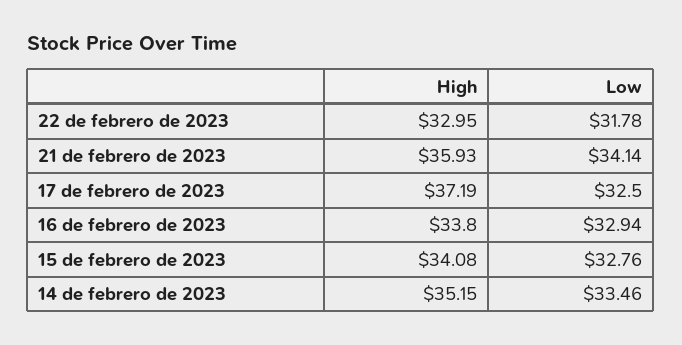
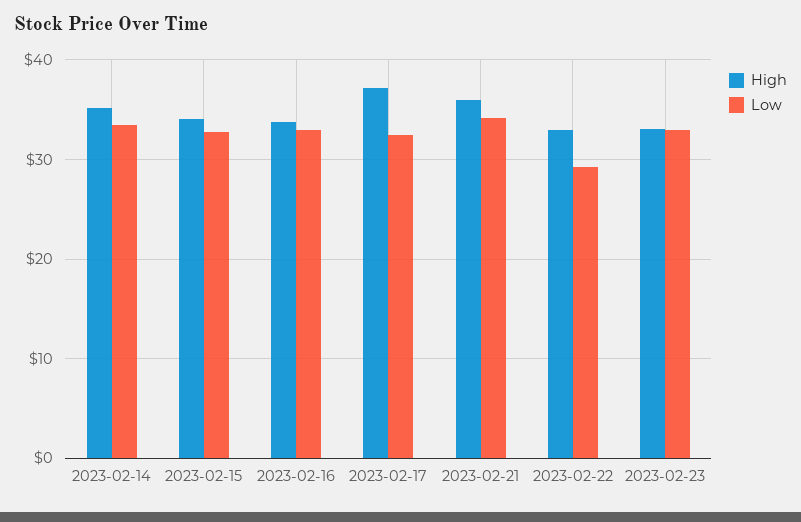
Low, 22 de febrero de 2023: 31.78 -> 29
High, 2023-02-23: none -> 33
Low, 2023-02-23: none -> 33

